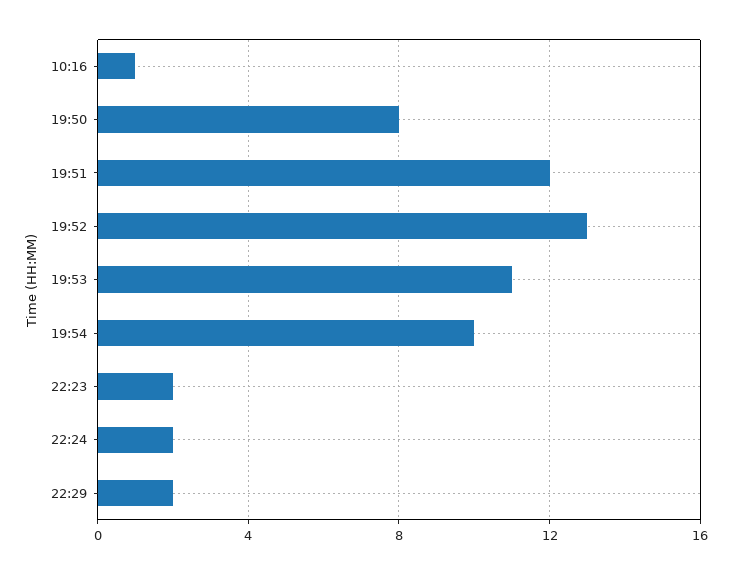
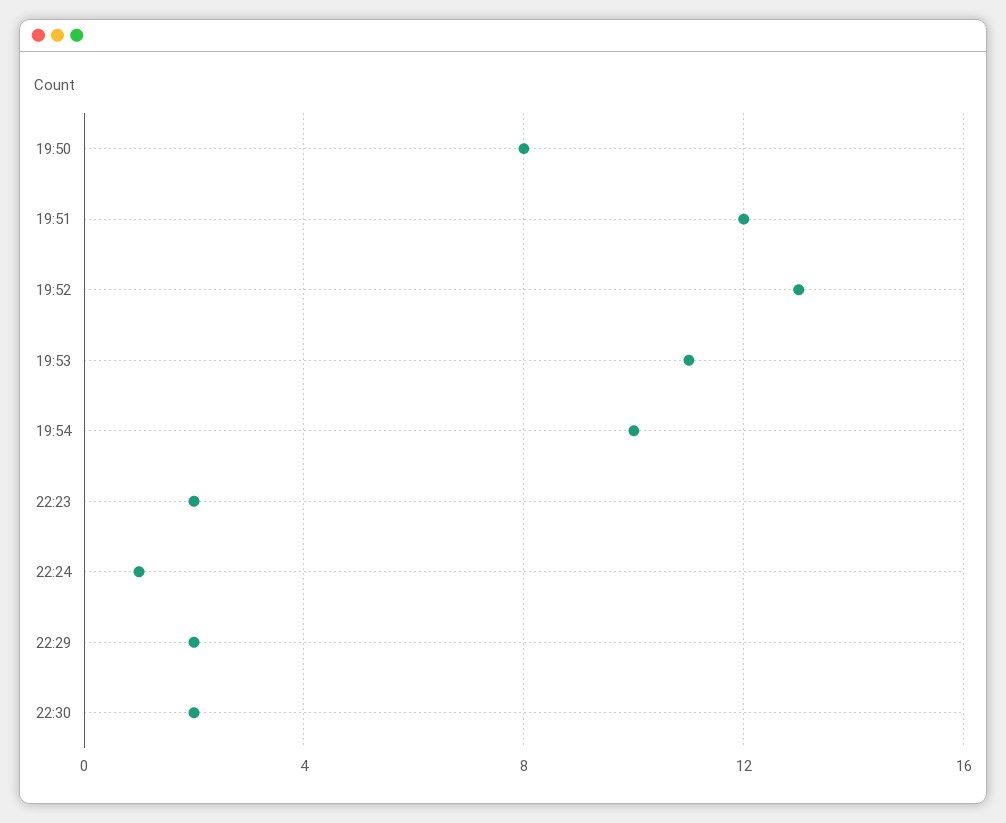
10:16: 1 -> none
22:24: 2 -> 1
22:30: none -> 2

